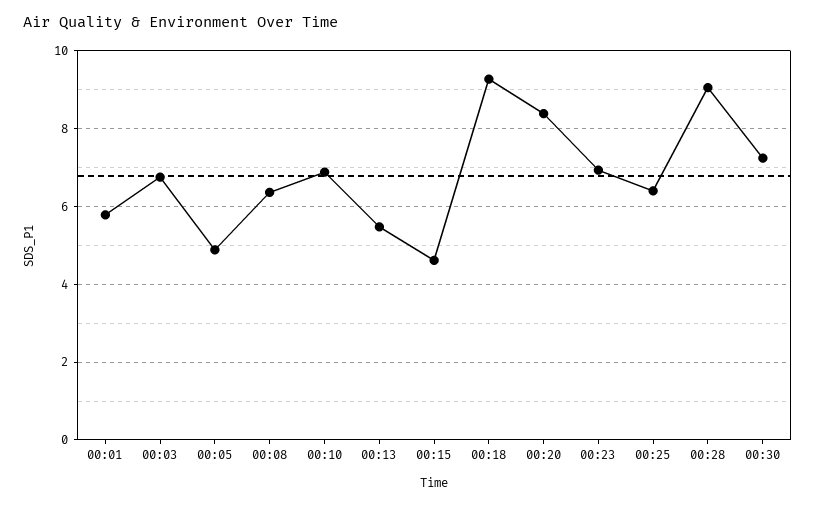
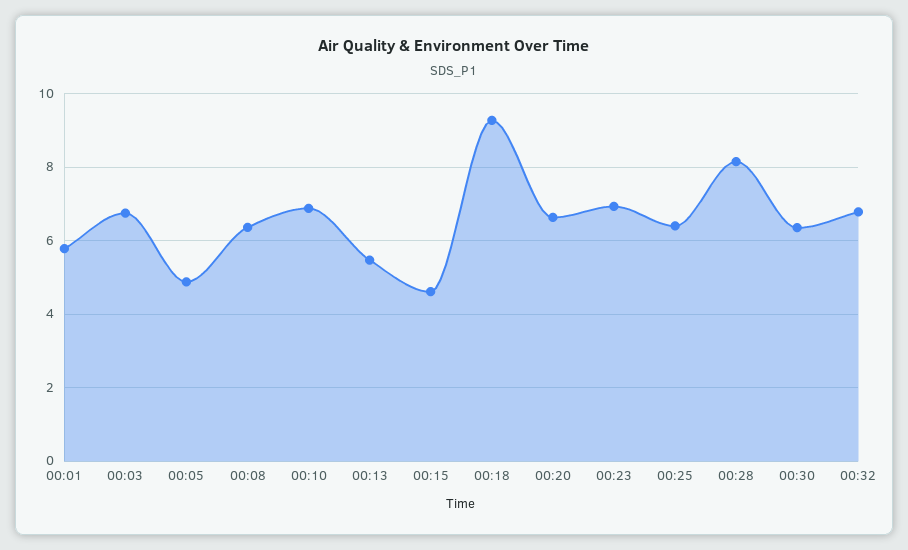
00:20: 8.4 -> 6.6
00:28: 9 -> 8.2
00:30: 7.2 -> 6.4
00:32: none -> 6.8

